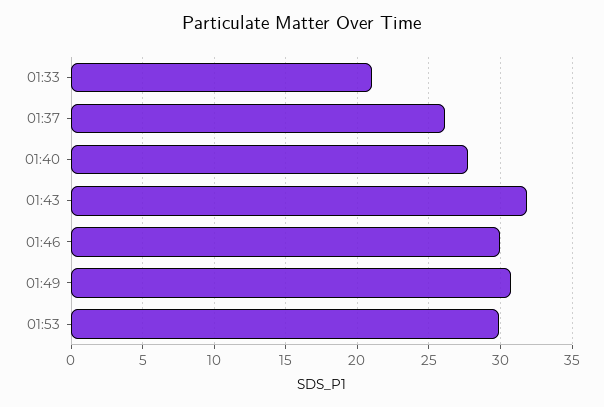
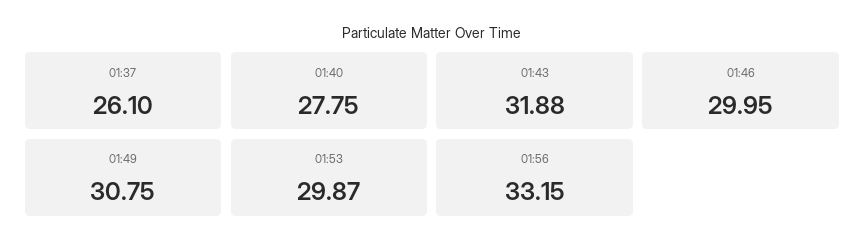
01:33: 21 -> none
01:56: none -> 33.15

